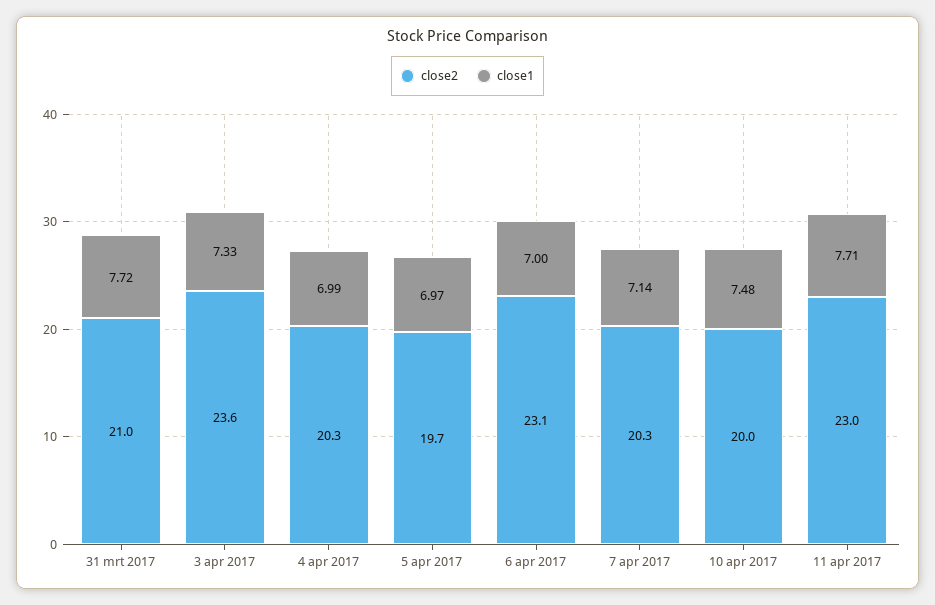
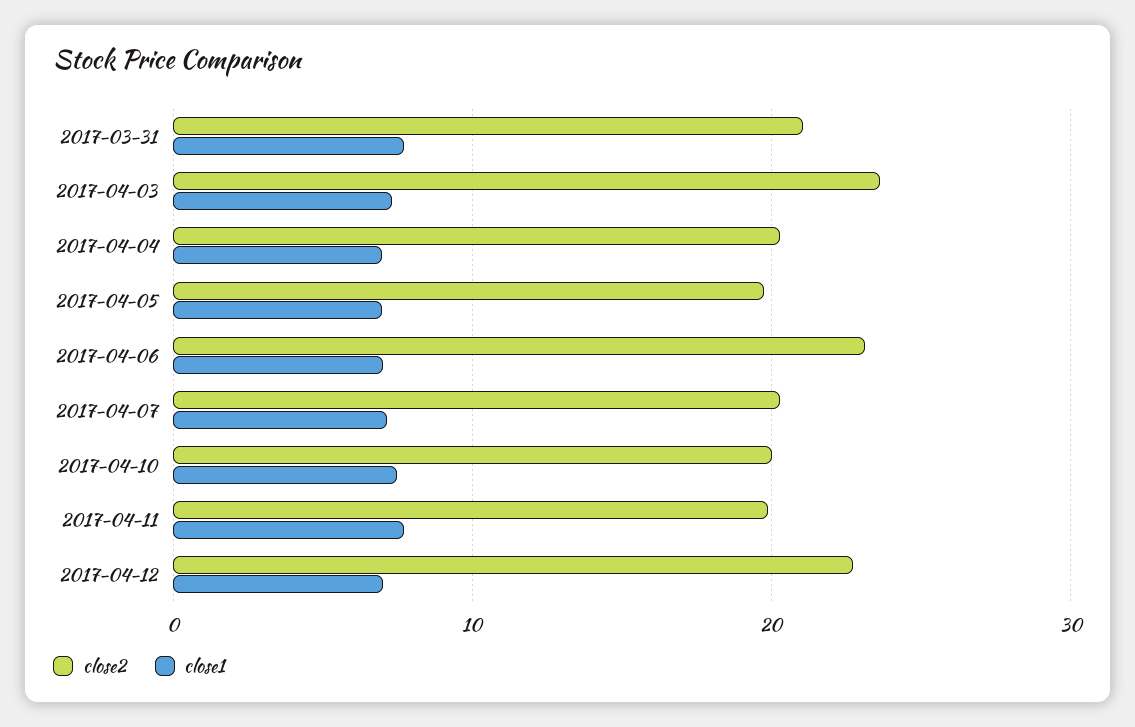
close2, 11 apr 2017: 23 -> 20
close2, 2017-04-12: none -> 23
close1, 2017-04-12: none -> 7

